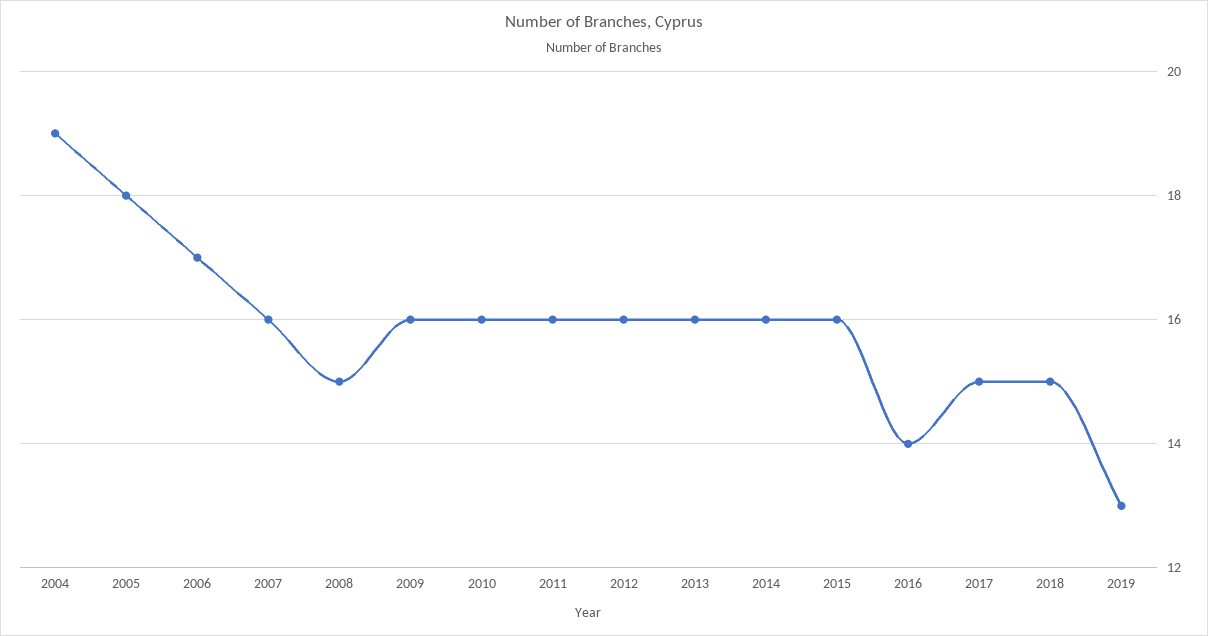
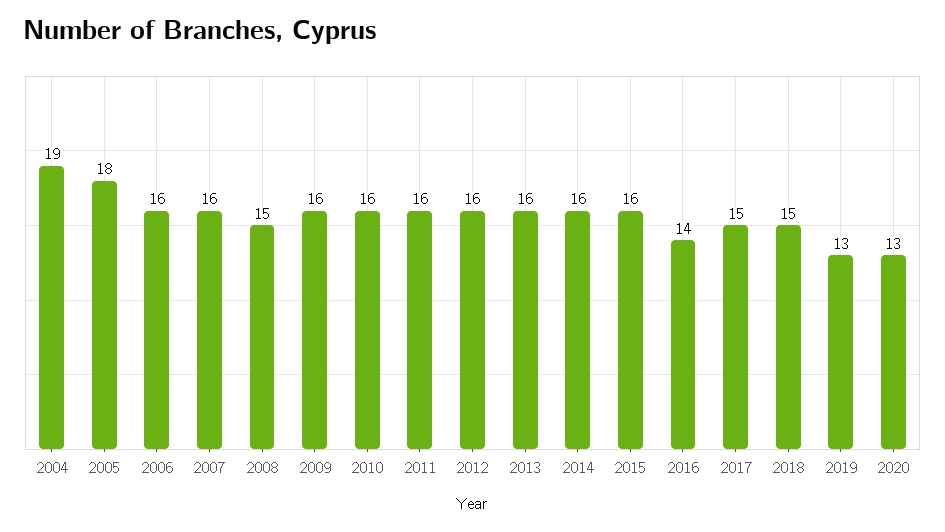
2006: 17 -> 16
2020: none -> 13

